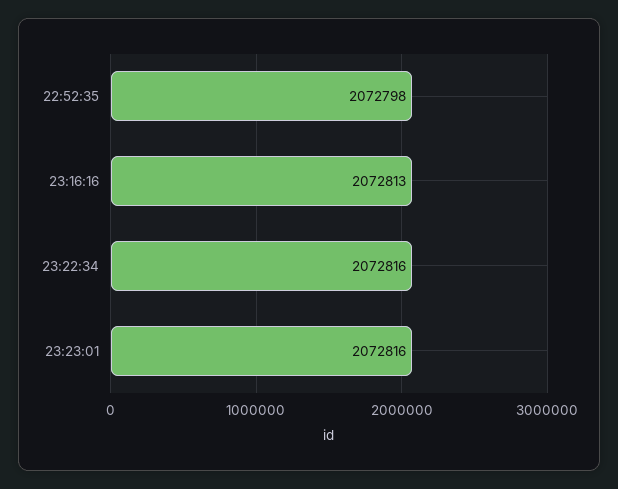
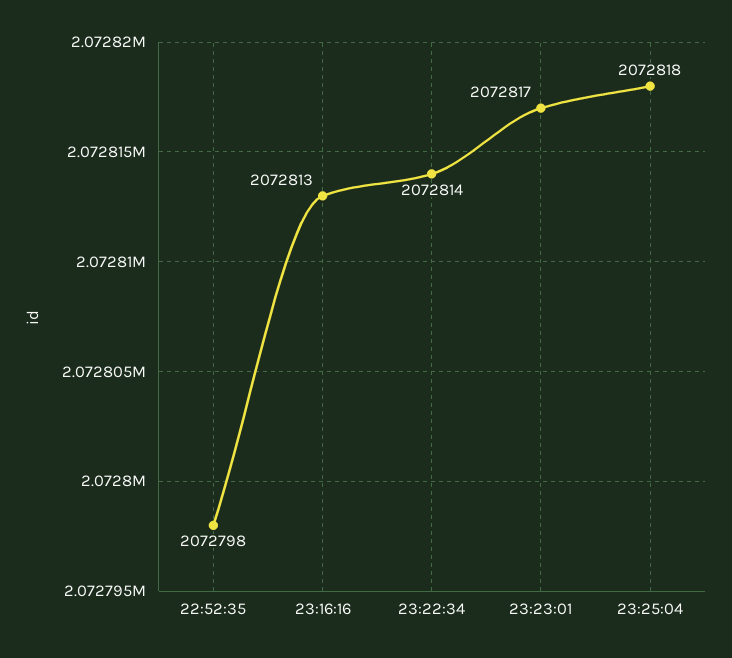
23:22:34: 2072816 -> 2072814
23:23:01: 2072816 -> 2072817
23:25:04: none -> 2072818

